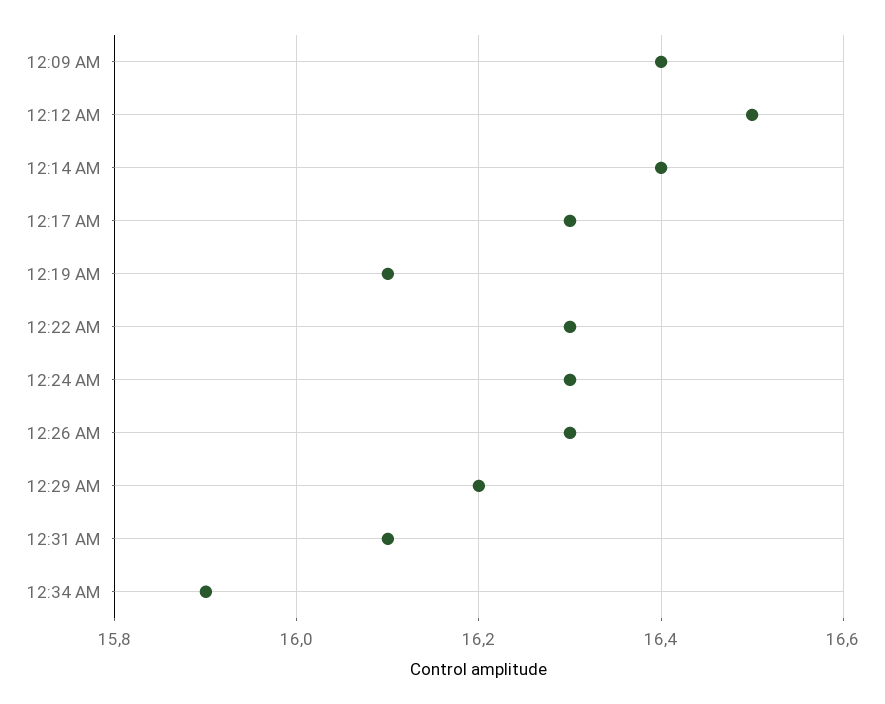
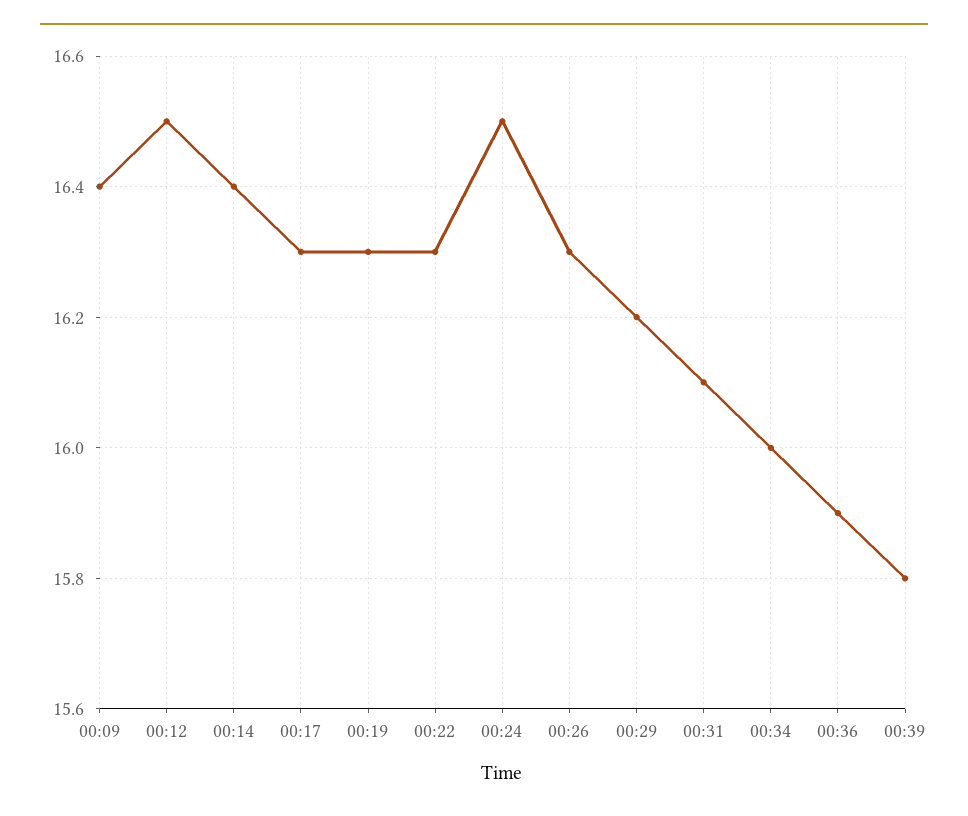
12:19 AM: 16.1 -> 16.3
12:24 AM: 16.3 -> 16.5
12:34 AM: 15.9 -> 16
00:36: none -> 15.9
00:39: none -> 15.8

